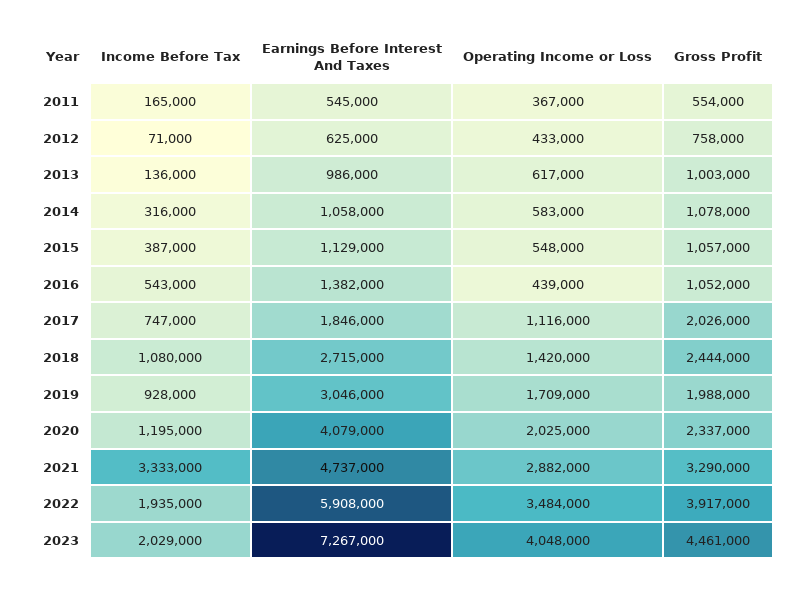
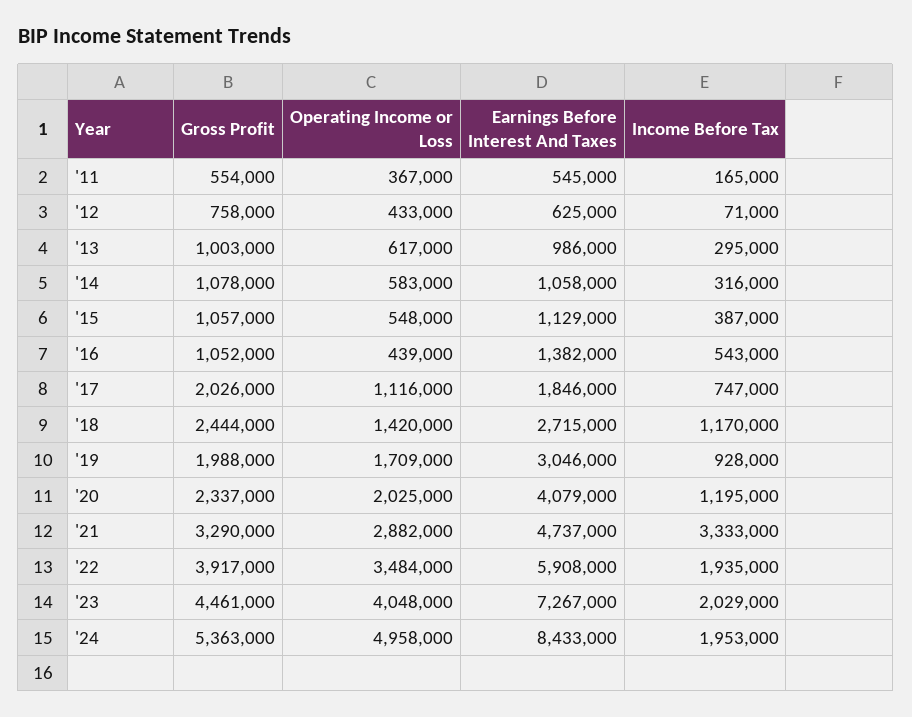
Income Before Tax, 2013: 136000 -> 295000
Income Before Tax, 2018: 1080000 -> 1170000
Gross Profit, '24: none -> 5363000
Operating Income or Loss, '24: none -> 4958000
Earnings Before Interest And Taxes, '24: none -> 8433000
Income Before Tax, '24: none -> 1953000

